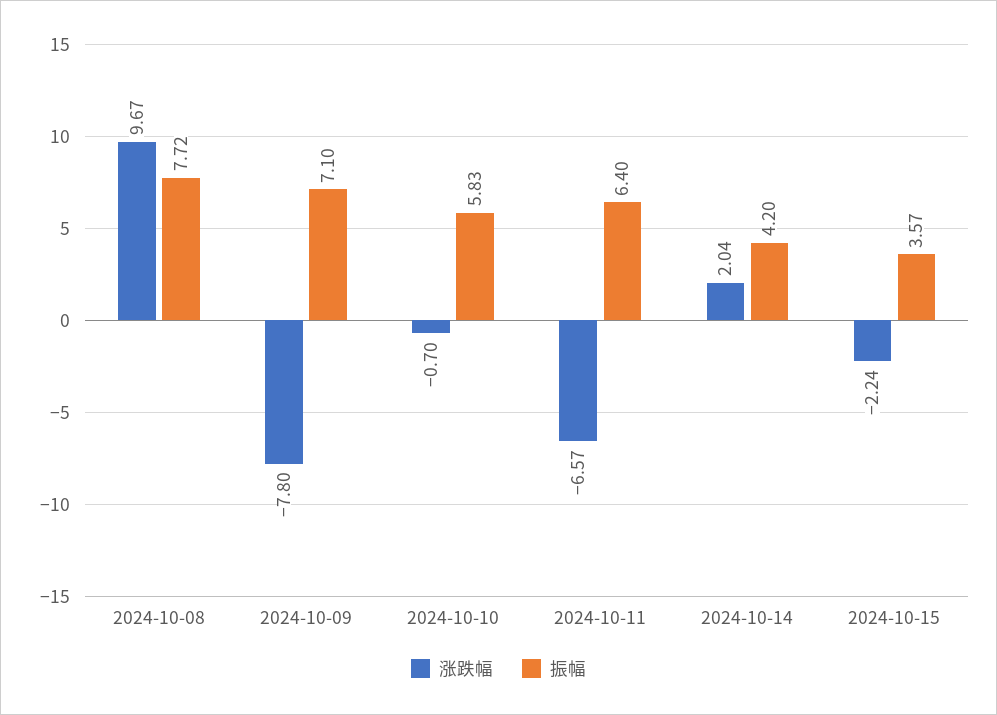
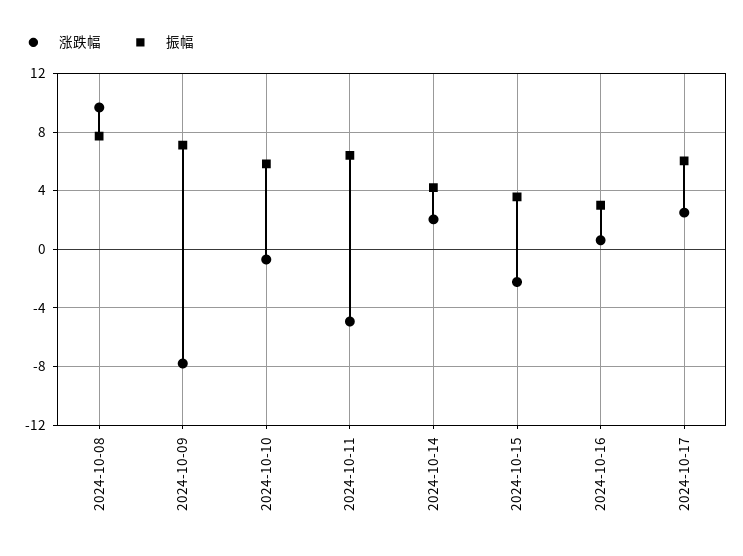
涨跌幅, 2024-10-11: -6.57 -> -5
涨跌幅, 2024-10-16: none -> 0.5
振幅, 2024-10-16: none -> 3
涨跌幅, 2024-10-17: none -> 2.5
振幅, 2024-10-17: none -> 6

